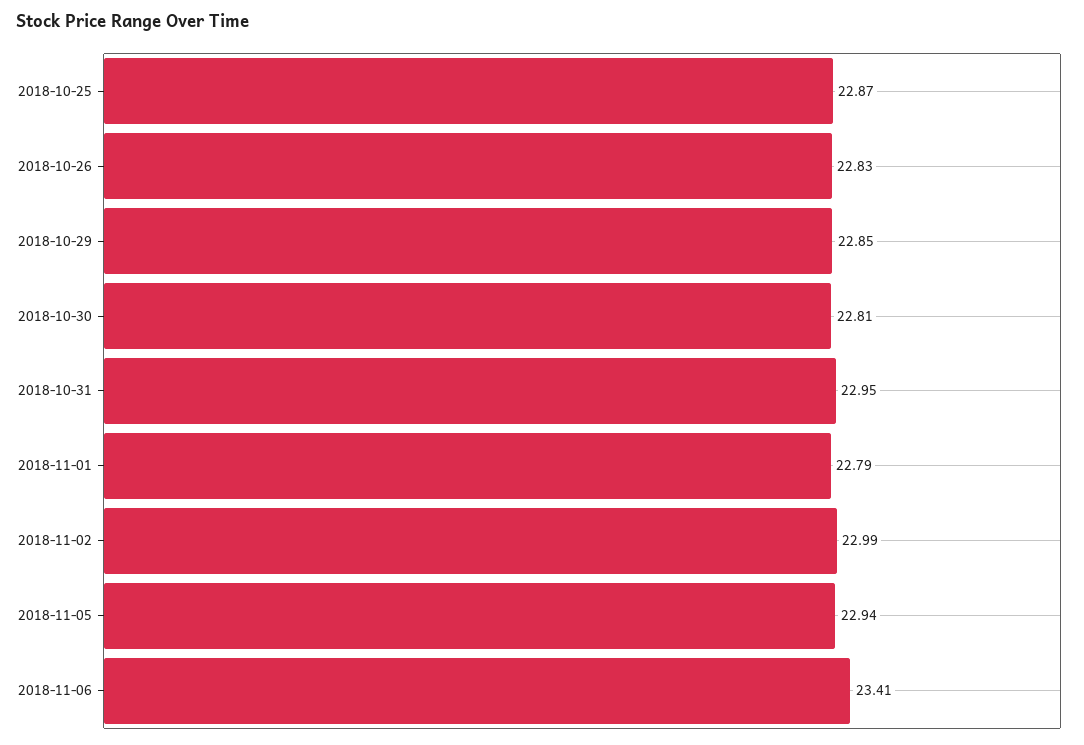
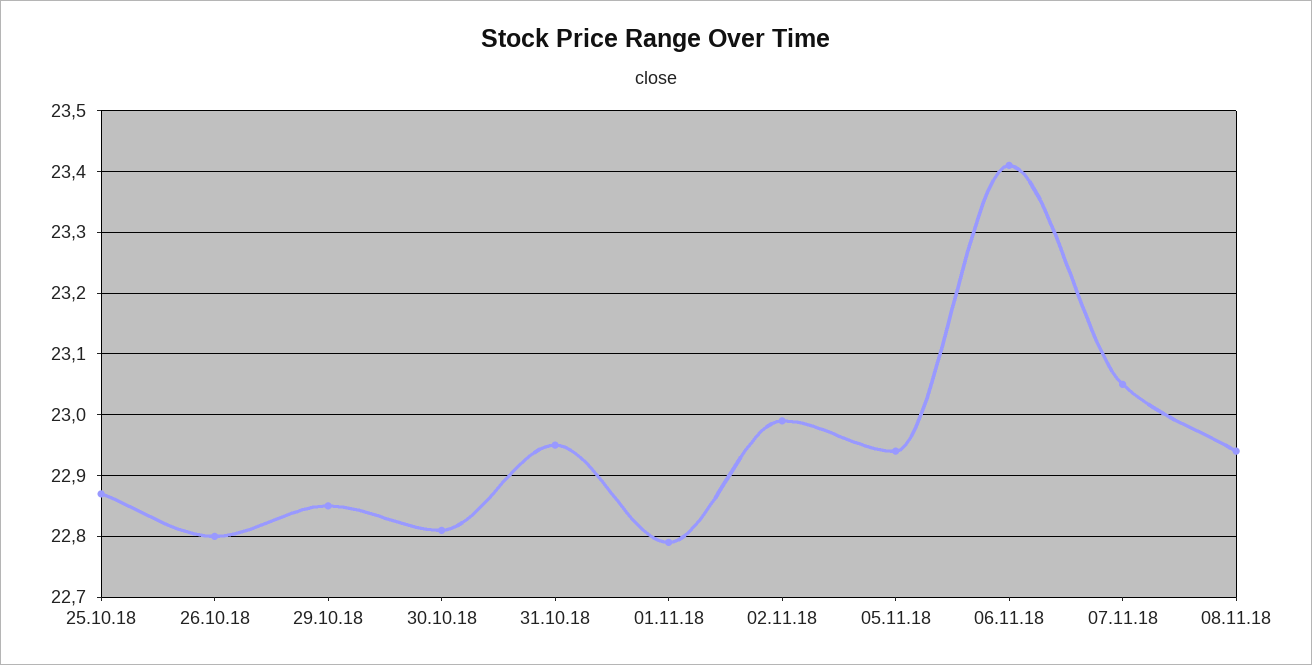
2018-10-26: 22.83 -> 22.8
07.11.18: none -> 23.05
08.11.18: none -> 22.94

